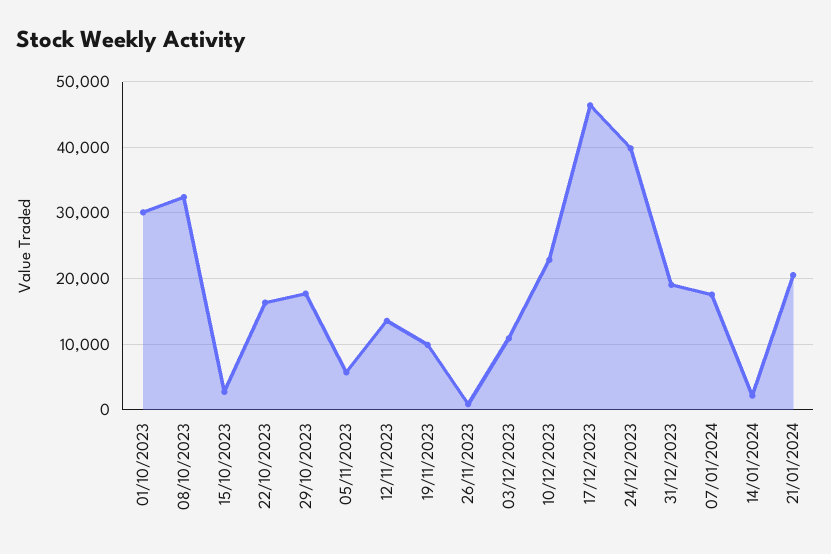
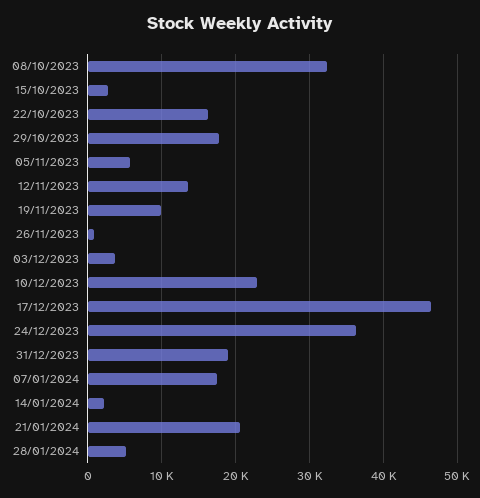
01/10/2023: 30000 -> none
03/12/2023: 11000 -> 4000
24/12/2023: 40000 -> 36000
28/01/2024: none -> 5000

